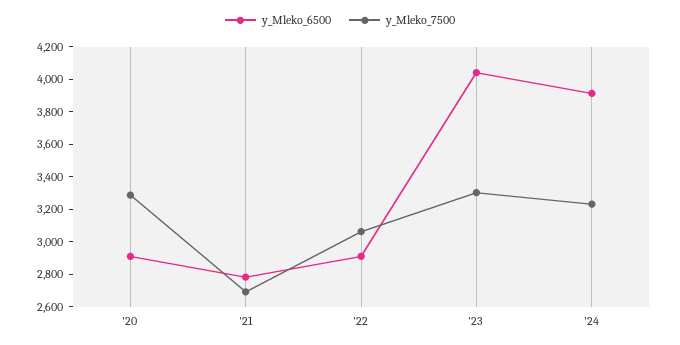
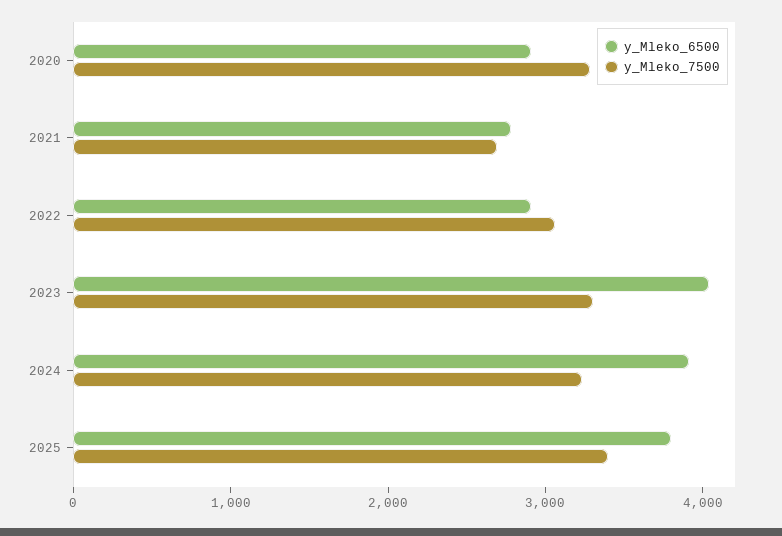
y_Mleko_6500, 2025: none -> 3800
y_Mleko_7500, 2025: none -> 3400

